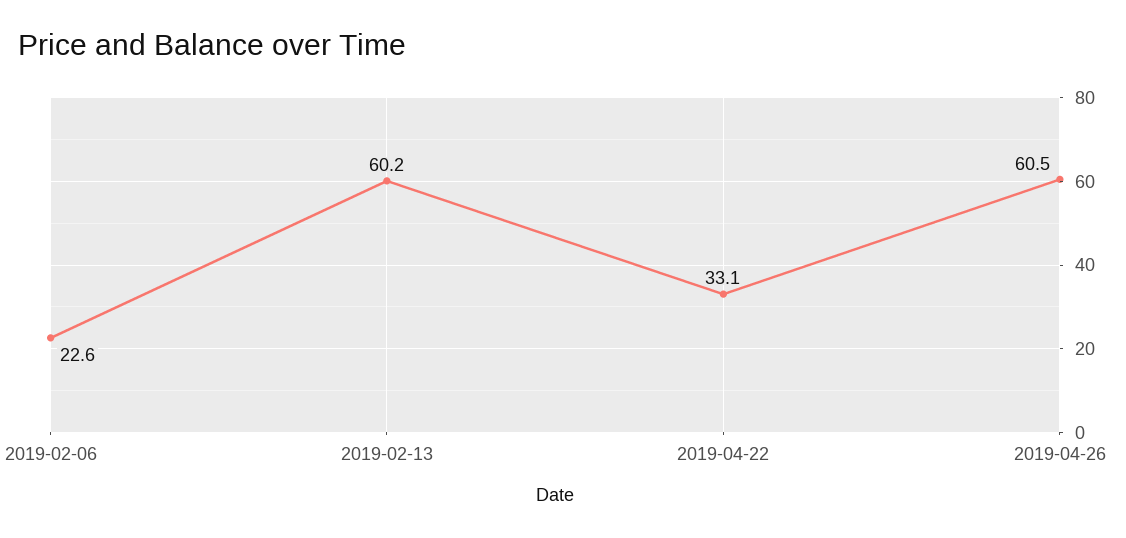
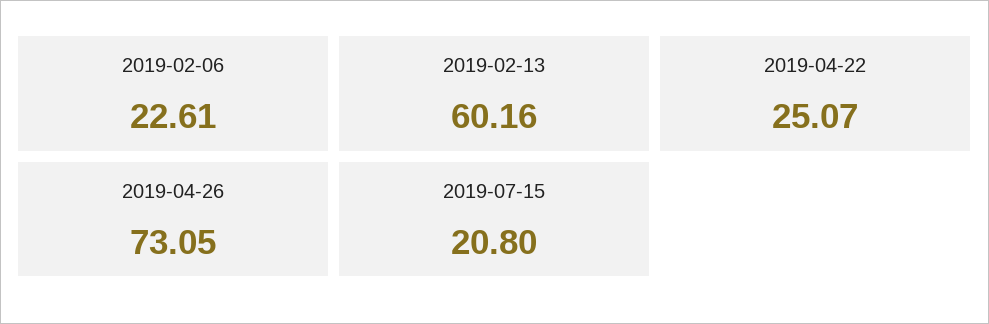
2019-04-22: 33.1 -> 25.07
2019-04-26: 60.5 -> 73.05
2019-07-15: none -> 20.8

